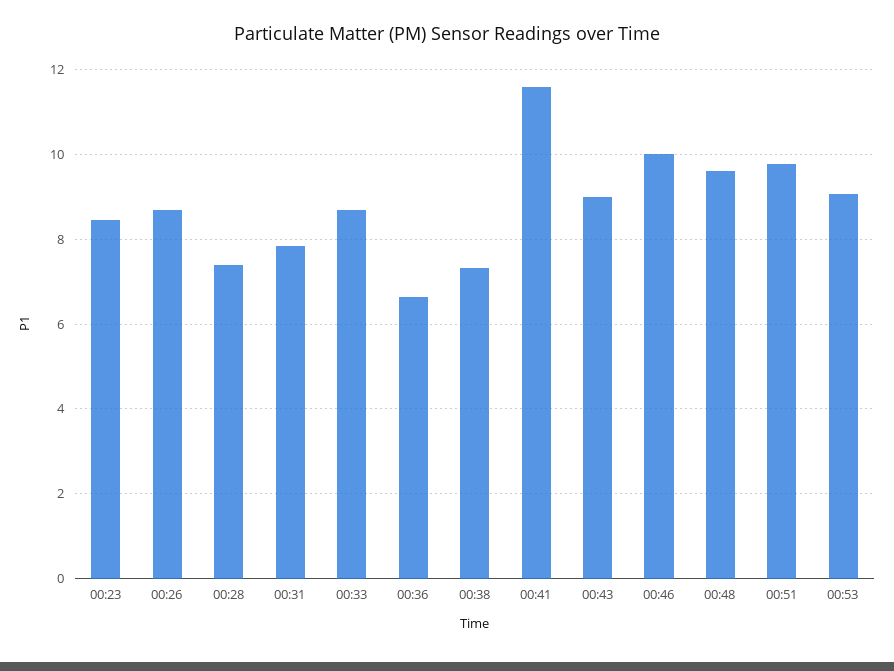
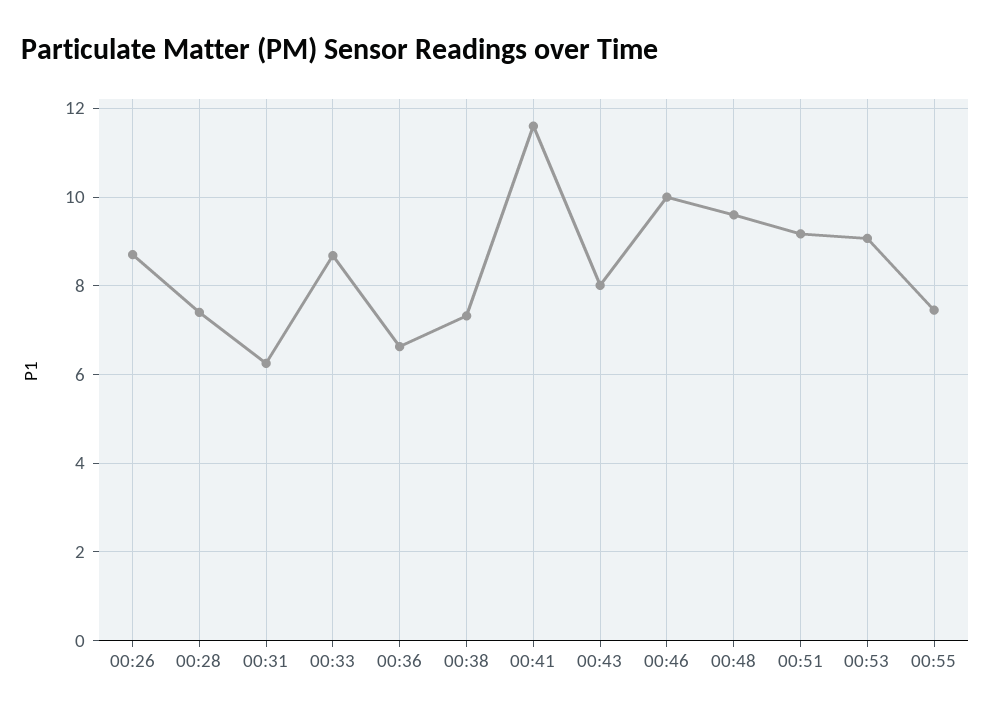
00:23: 8.4 -> none
00:31: 7.8 -> 6.2
00:43: 9 -> 8
00:51: 9.8 -> 9.2
00:55: none -> 7.4

